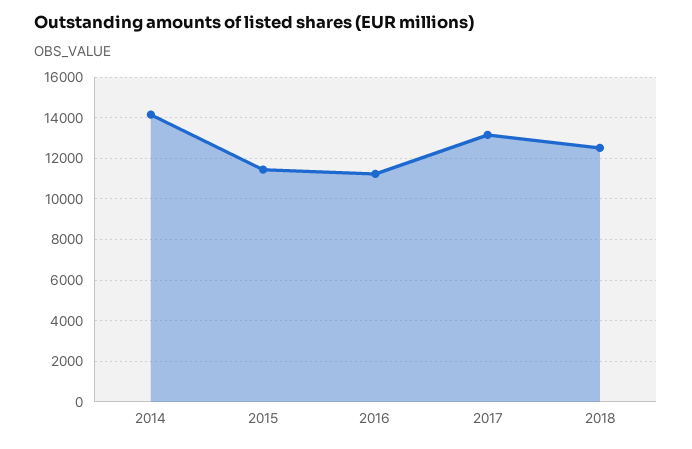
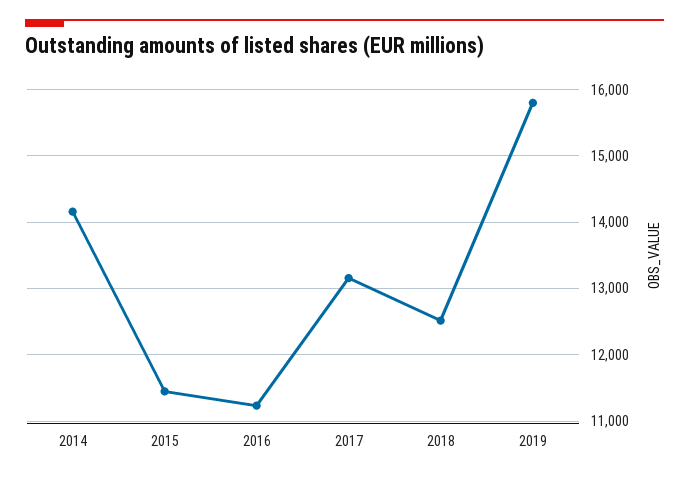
2019: none -> 15800

